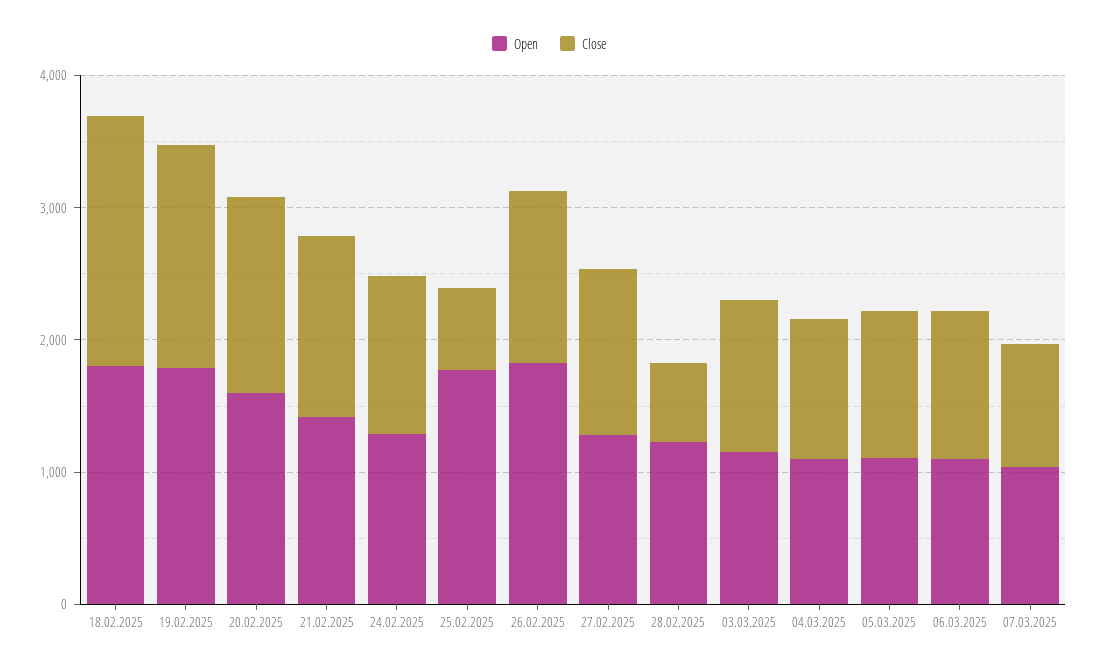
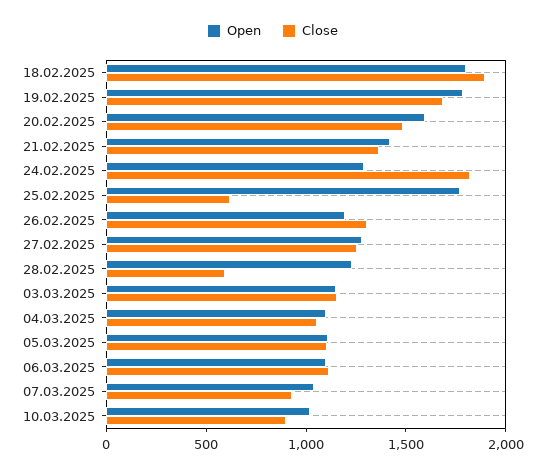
Close, 24.02.2025: 1200 -> 1800
Open, 26.02.2025: 1800 -> 1200
Open, 10.03.2025: none -> 1000
Close, 10.03.2025: none -> 900

